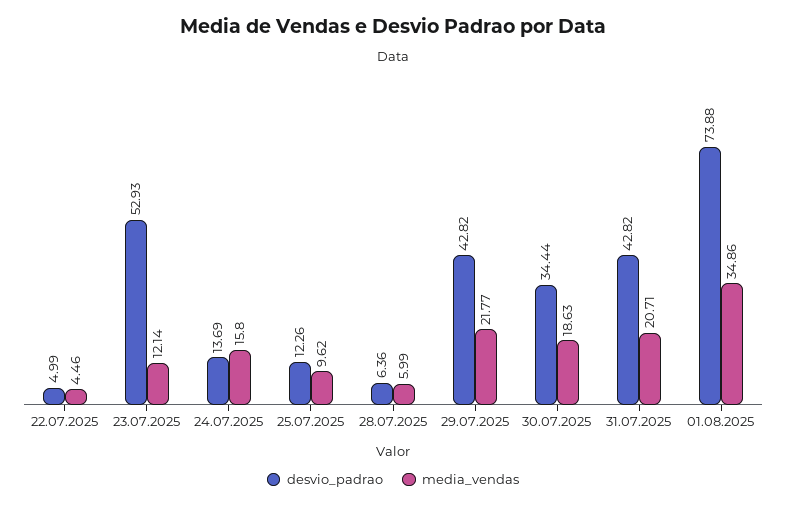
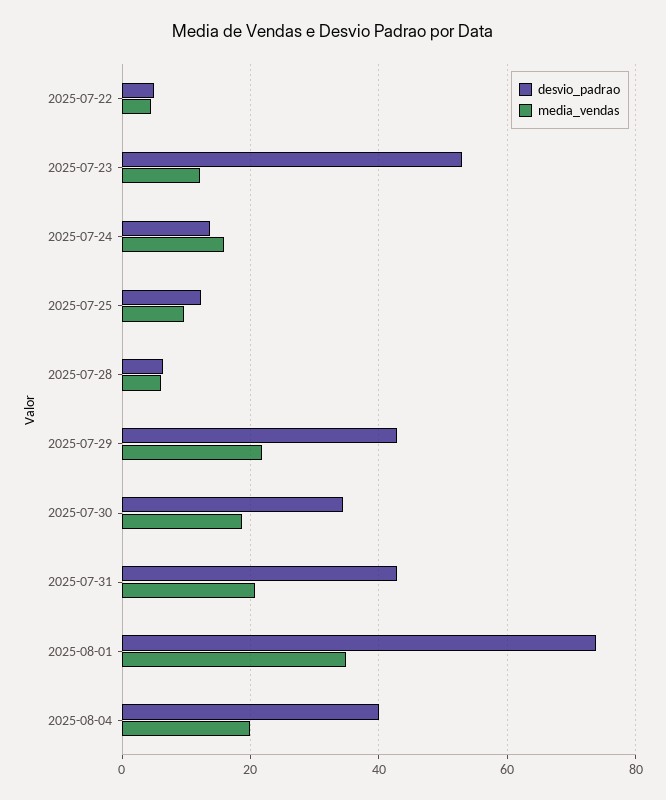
desvio_padrao, 2025-08-04: none -> 40
media_vendas, 2025-08-04: none -> 20

